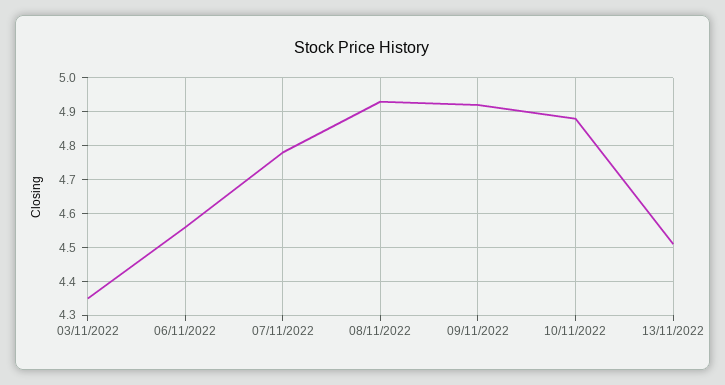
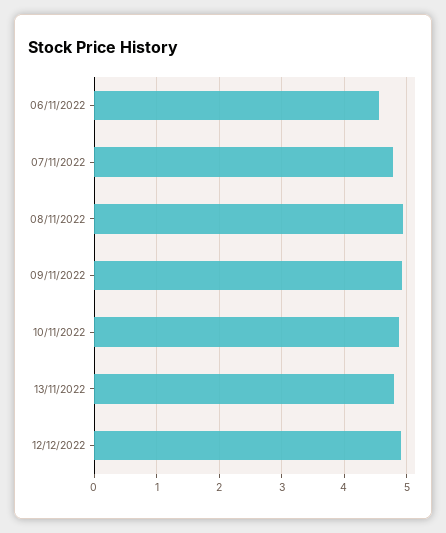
03/11/2022: 4.35 -> none
13/11/2022: 4.5 -> 4.8
12/12/2022: none -> 4.9

